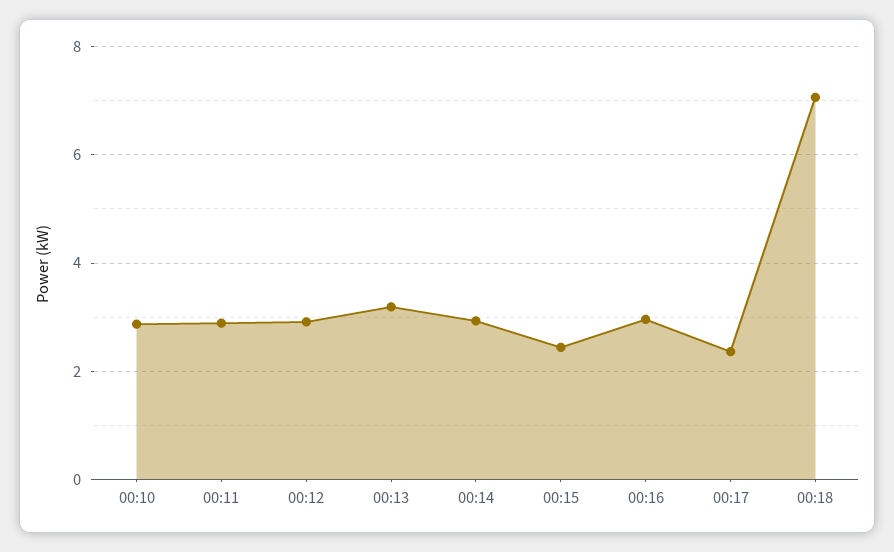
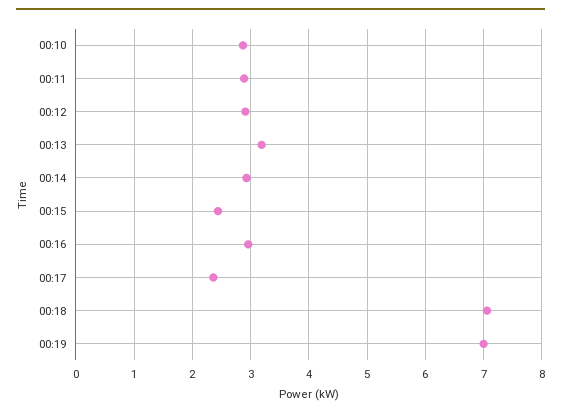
00:19: none -> 7

